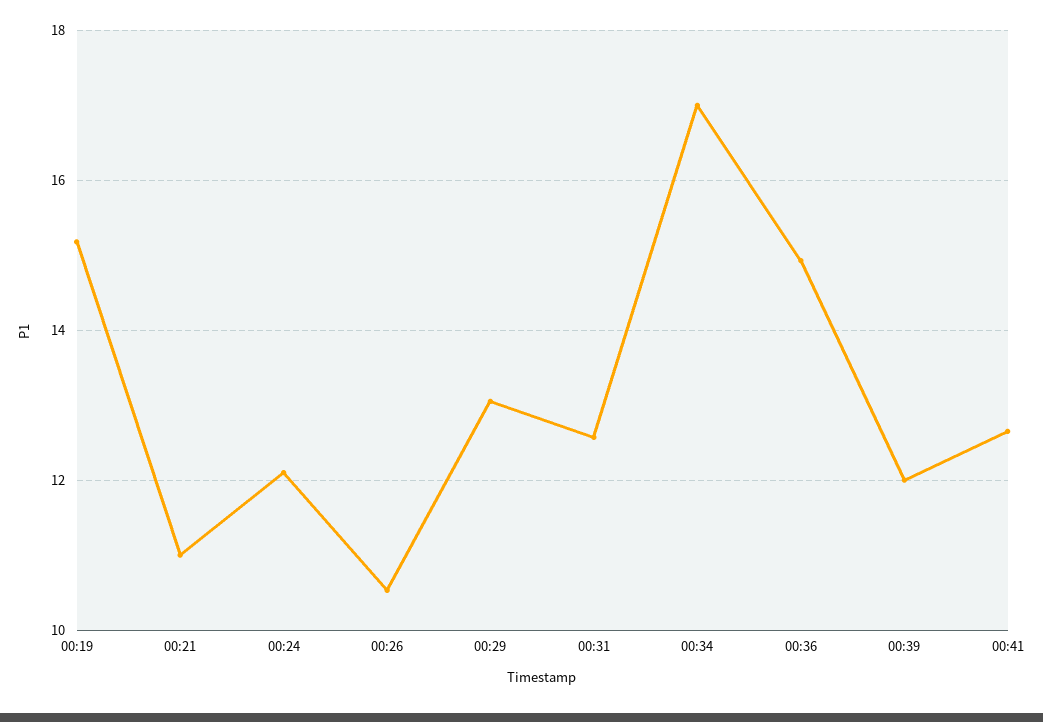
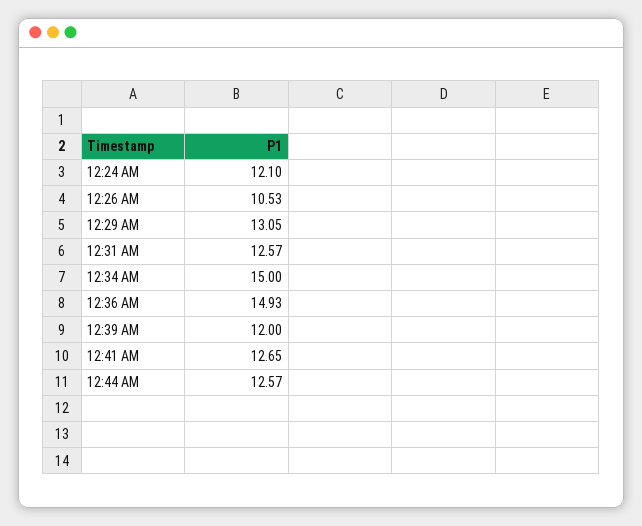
00:19: 15.2 -> none
00:21: 11 -> none
00:34: 17 -> 15
12:44 AM: none -> 12.57

